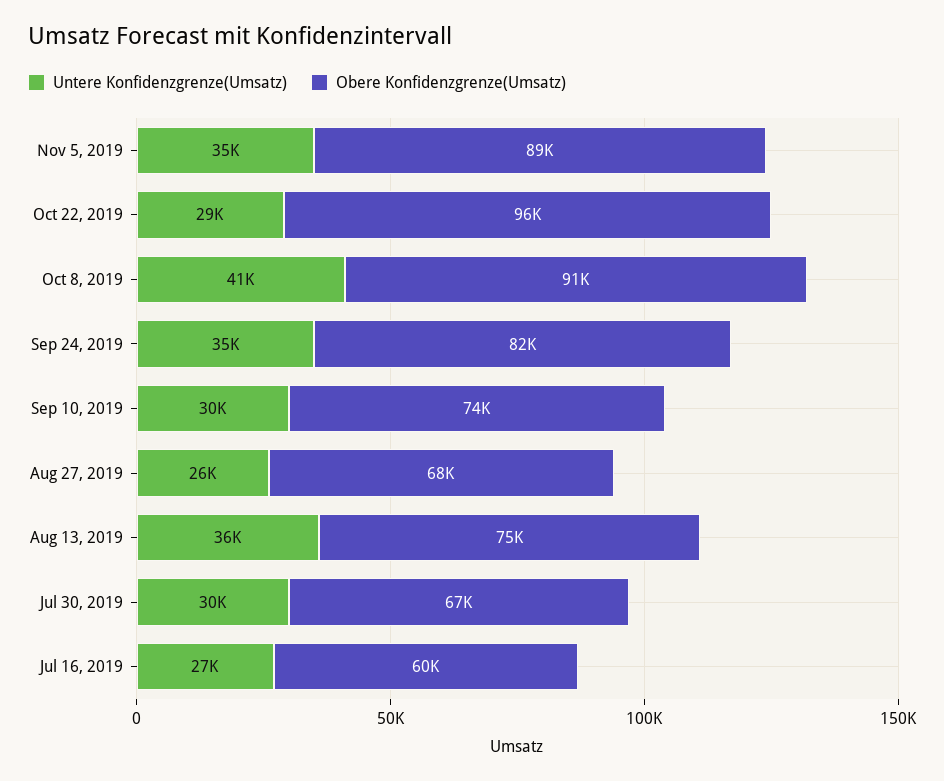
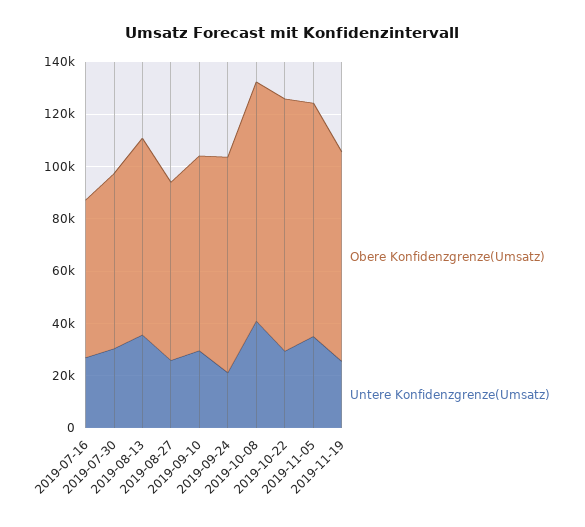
Untere Konfidenzgrenze(Umsatz), Sep 24, 2019: 35000 -> 20000
Obere Konfidenzgrenze(Umsatz), 2019-11-19: none -> 80000
Untere Konfidenzgrenze(Umsatz), 2019-11-19: none -> 25000

